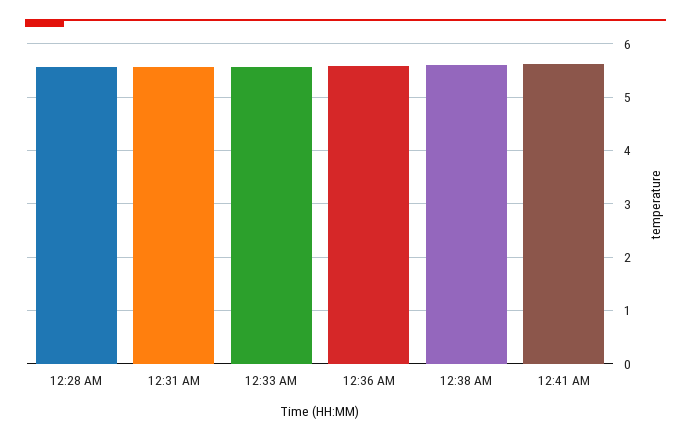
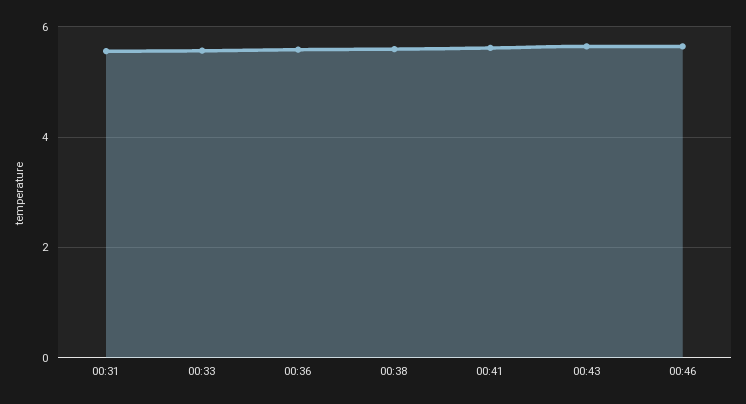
12:28 AM: 5.6 -> none
00:43: none -> 5.6
00:46: none -> 5.6

